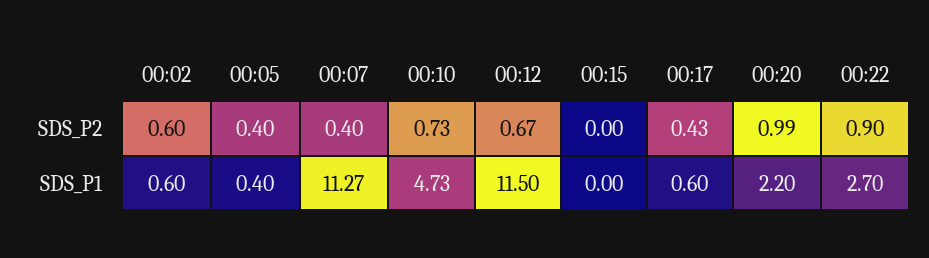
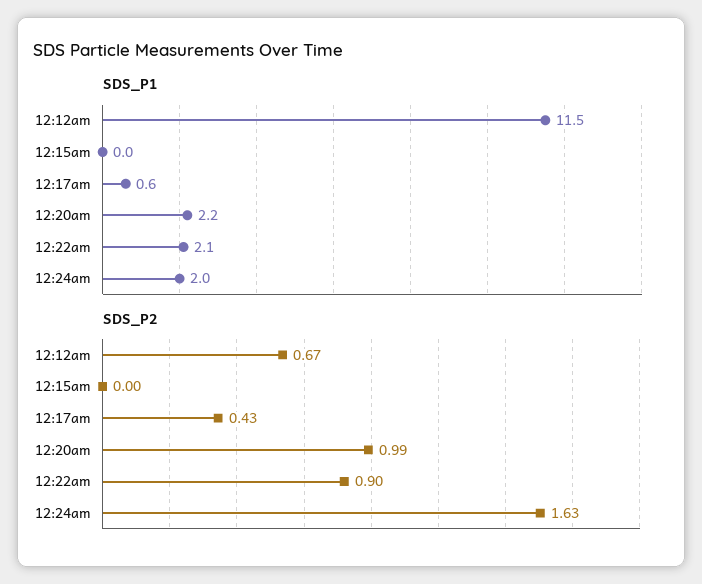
SDS_P2, 00:02: 0.6 -> none
SDS_P2, 00:05: 0.4 -> none
SDS_P2, 00:07: 0.4 -> none
SDS_P2, 00:10: 0.73 -> none
SDS_P1, 00:02: 0.6 -> none
SDS_P1, 00:05: 0.4 -> none
SDS_P1, 00:07: 11.27 -> none
SDS_P1, 00:10: 4.73 -> none
SDS_P1, 00:22: 2.7 -> 2.1
SDS_P1, 12:24am: none -> 2
SDS_P2, 12:24am: none -> 1.63

